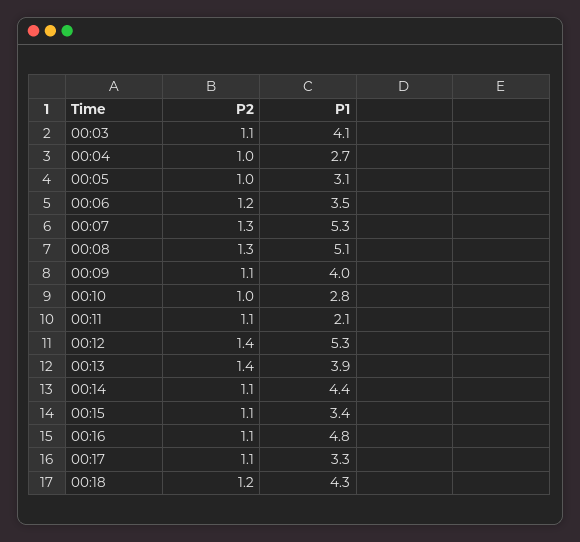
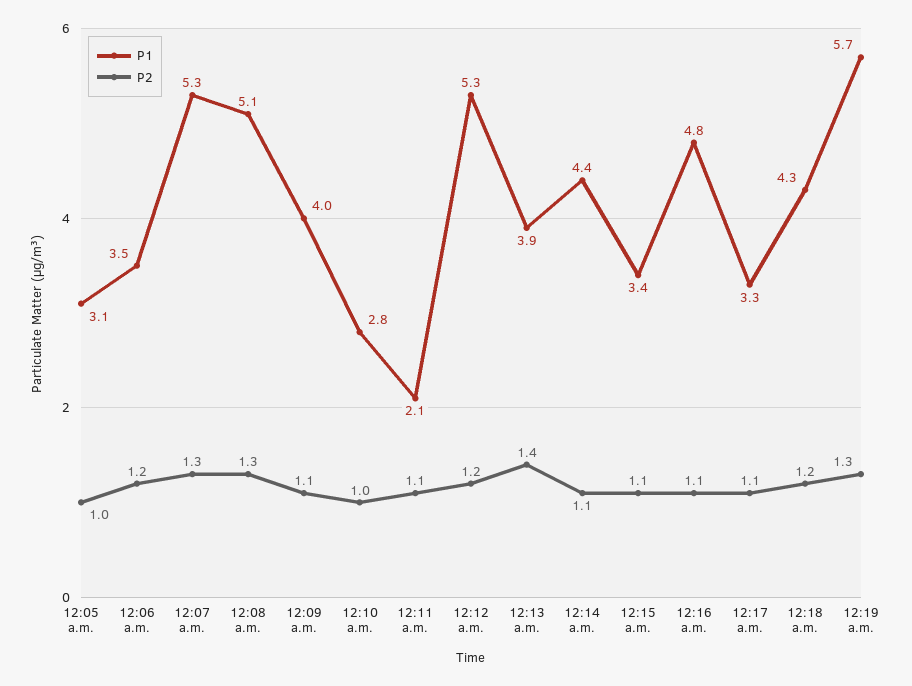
P2, 00:03: 1.1 -> none
P1, 00:03: 4.1 -> none
P2, 00:04: 1 -> none
P1, 00:04: 2.7 -> none
P2, 00:12: 1.4 -> 1.2
P1, 12:19 a.m.: none -> 5.7
P2, 12:19 a.m.: none -> 1.3

